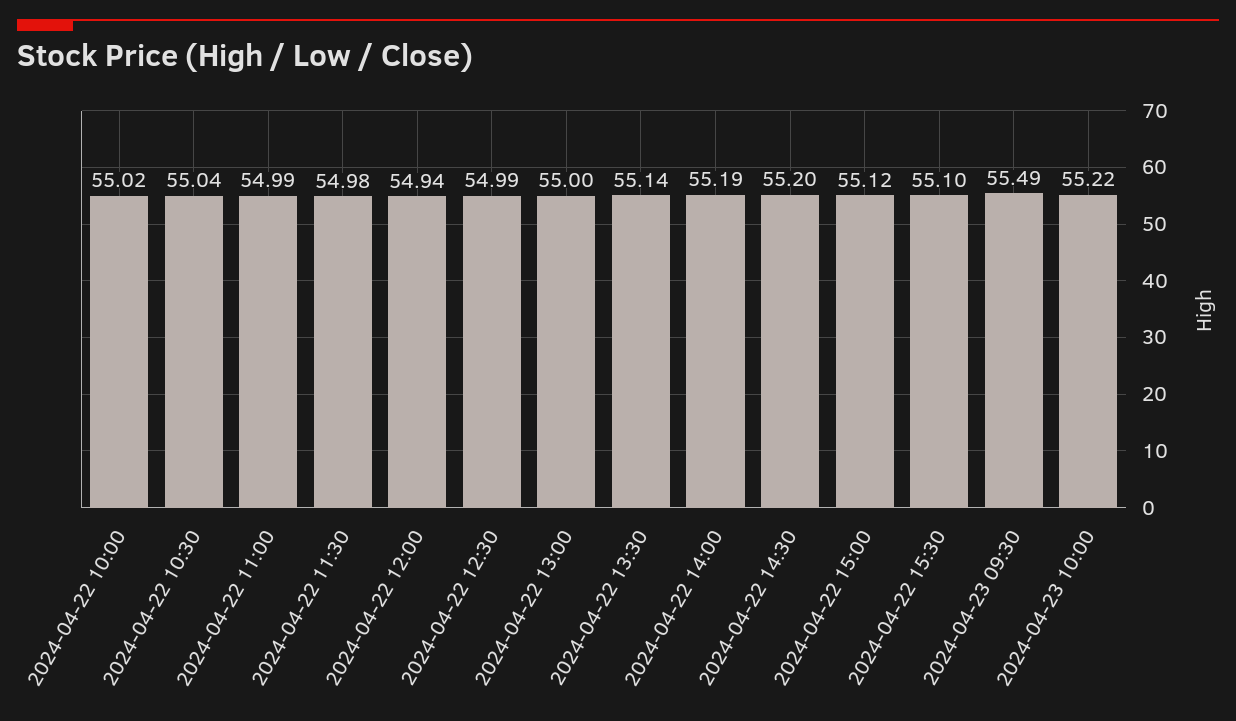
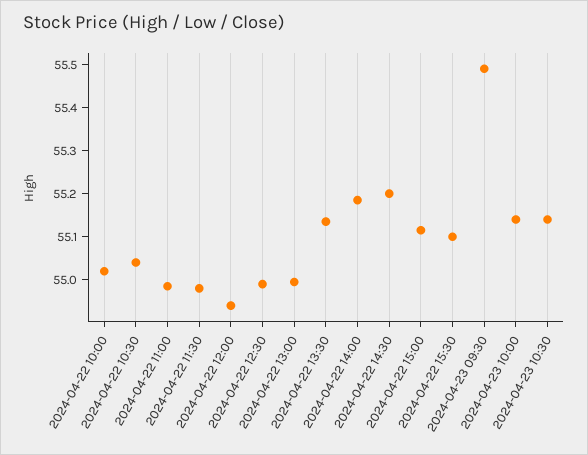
2024-04-23 10:00: 55.22 -> 55.14
2024-04-23 10:30: none -> 55.14

